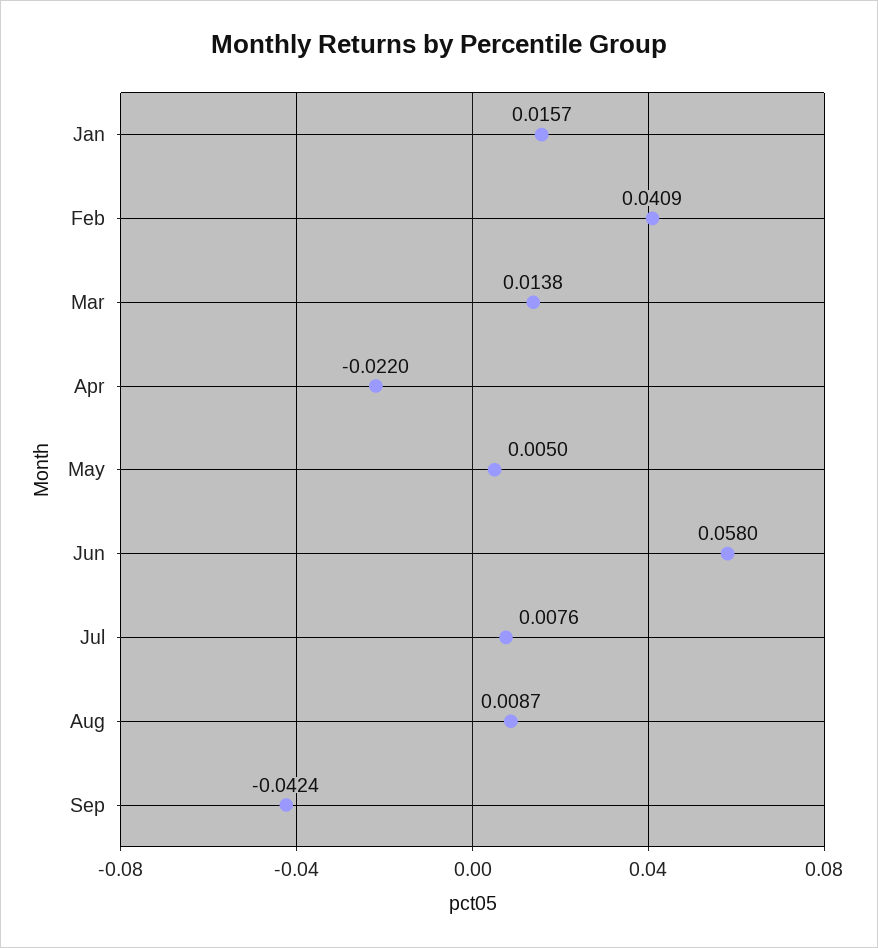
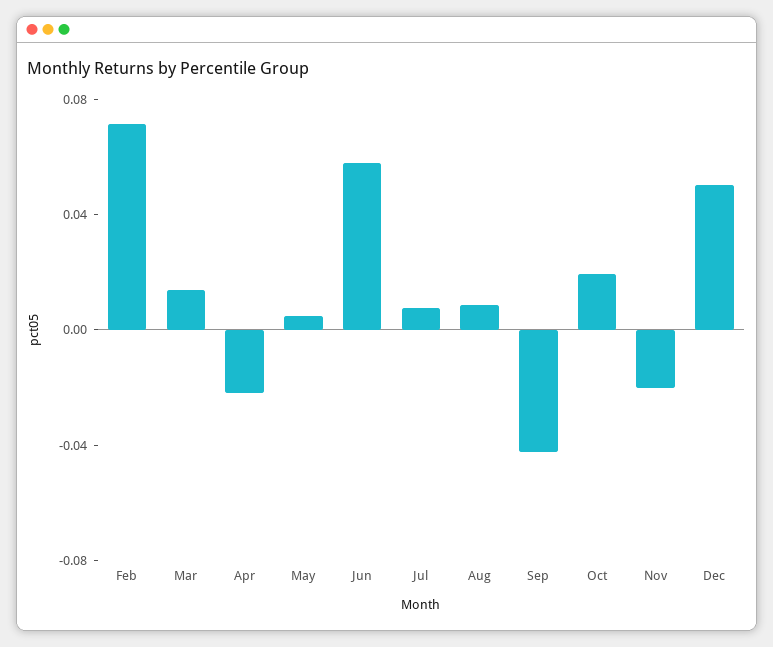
Jan: 0.0157 -> none
Feb: 0.0409 -> 0.07
Oct: none -> 0.02
Nov: none -> -0.02
Dec: none -> 0.05

